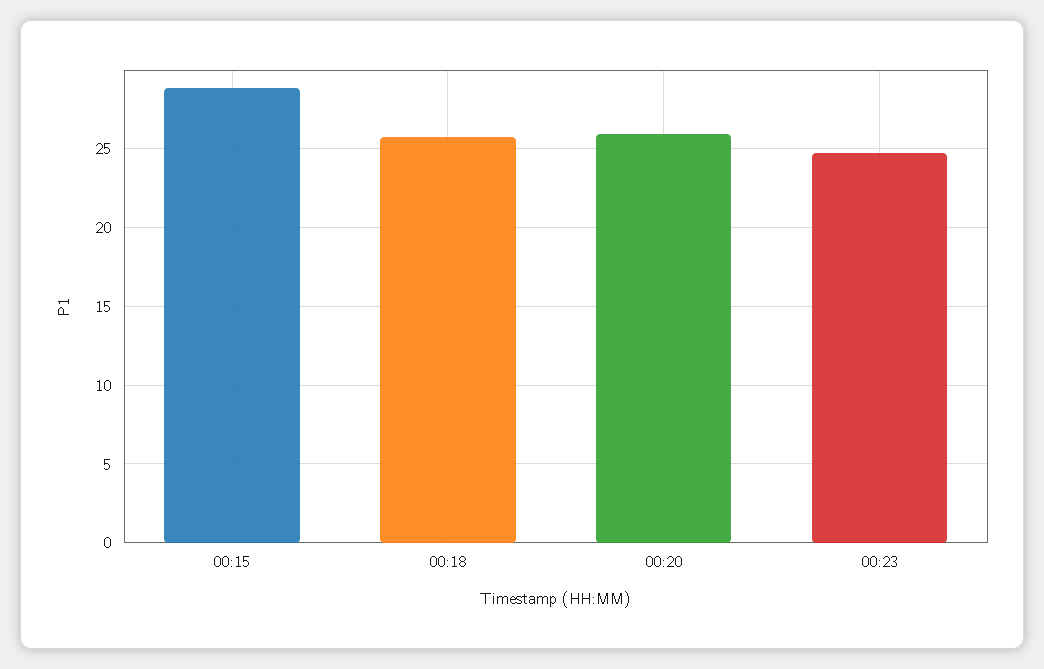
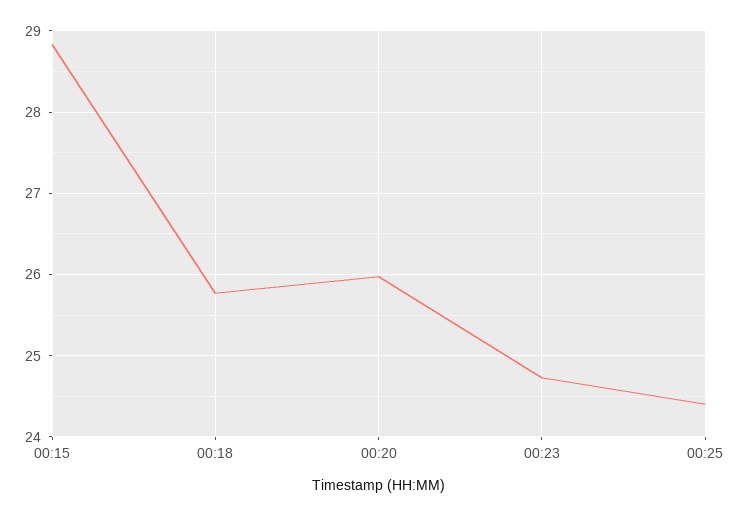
00:25: none -> 24.4

